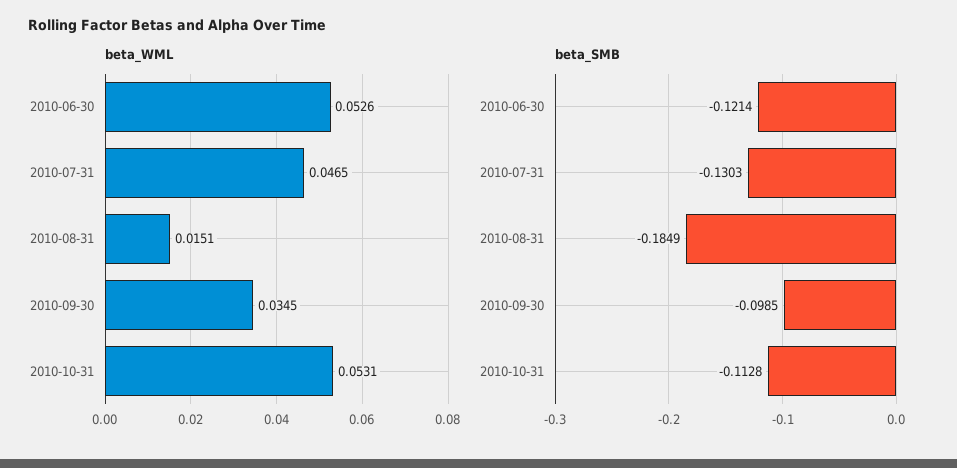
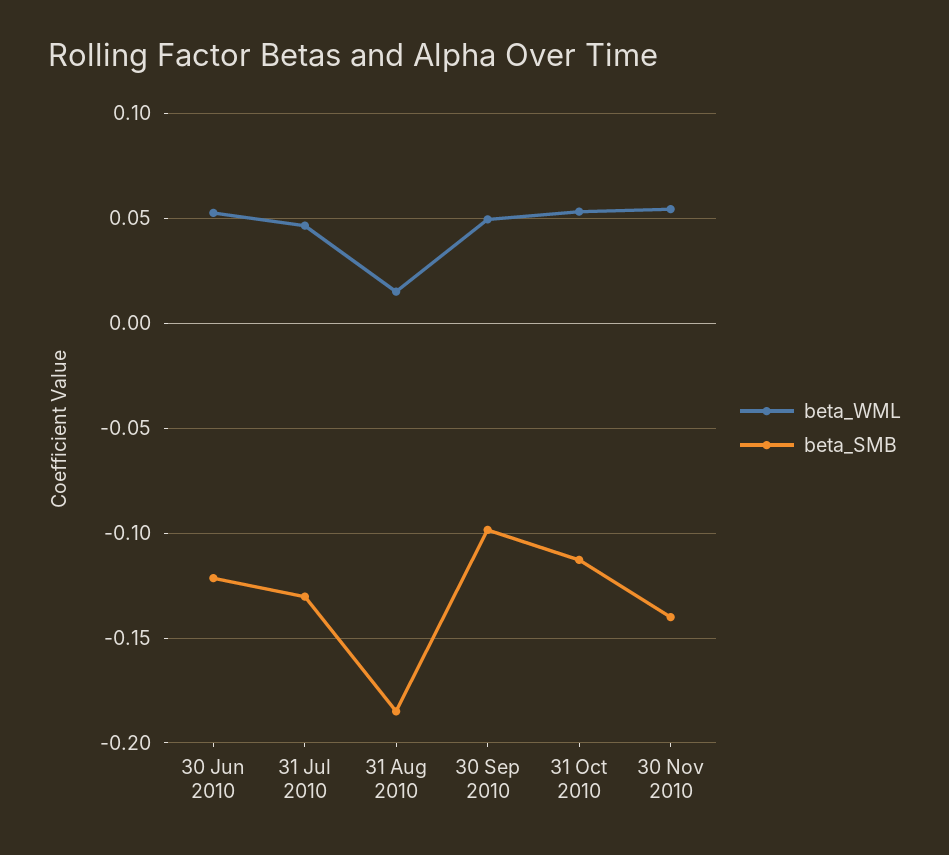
beta_WML, 2010-09-30: 0.0345 -> 0.05
beta_WML, 30 Nov 2010: none -> 0.055
beta_SMB, 30 Nov 2010: none -> -0.14

